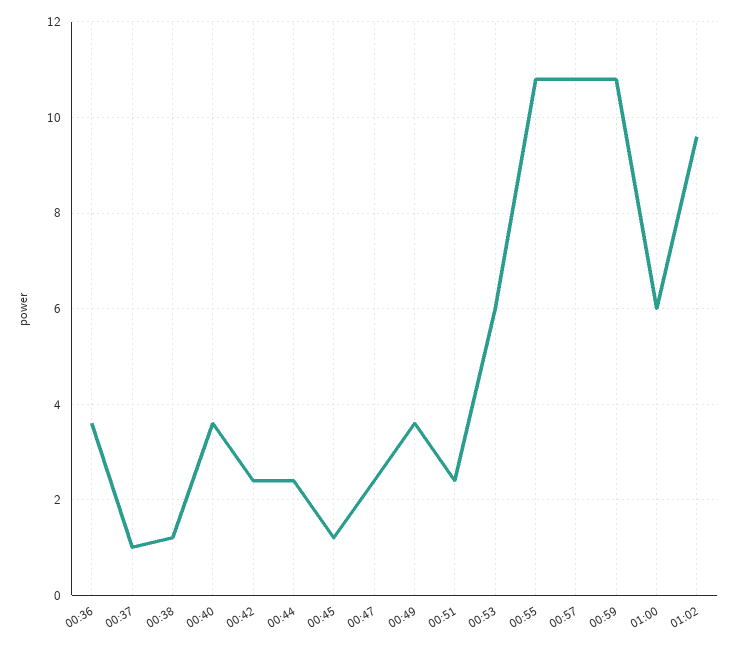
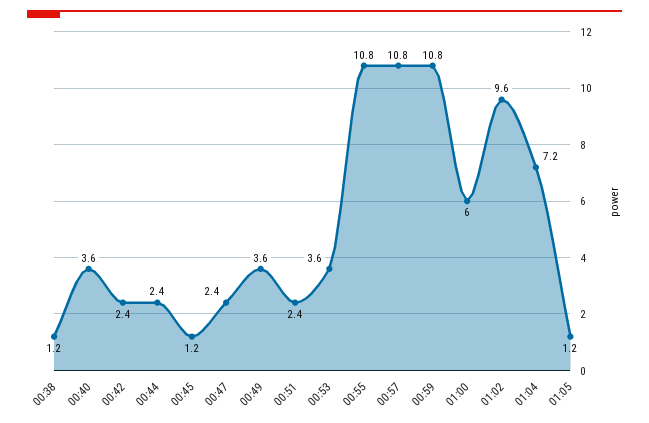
00:36: 3.5 -> none
00:37: 1 -> none
00:53: 6 -> 3.6
01:04: none -> 7.2
01:05: none -> 1.2

